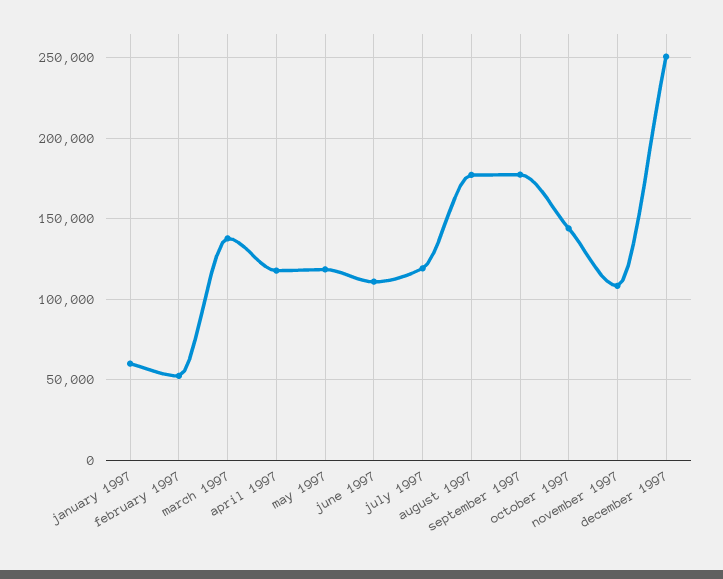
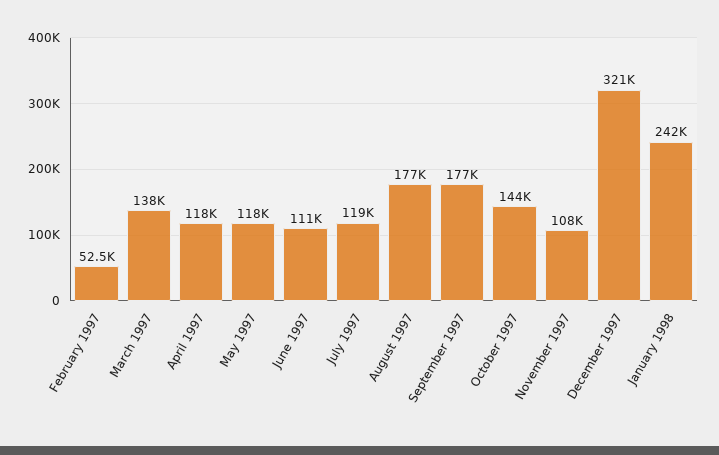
january 1997: 60000 -> none
december 1997: 250000 -> 321000
January 1998: none -> 242000

